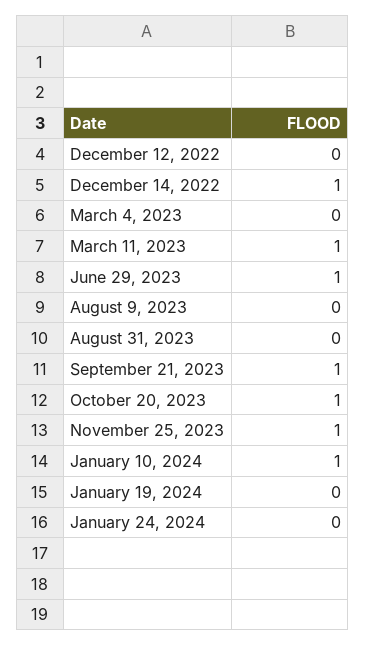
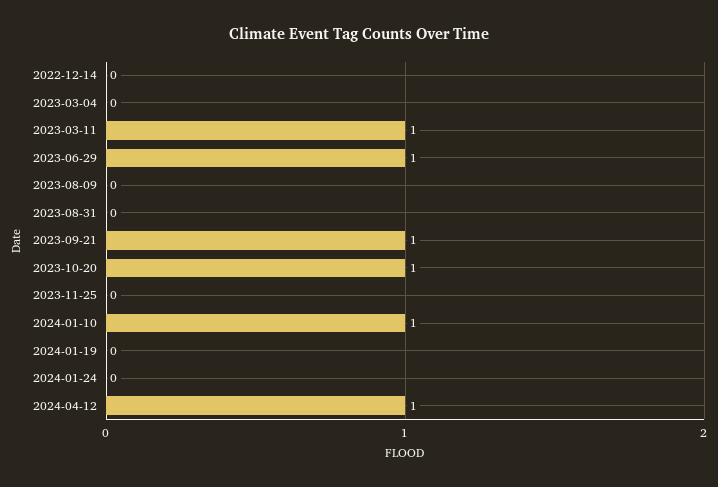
December 12, 2022: 0 -> none
December 14, 2022: 1 -> 0
November 25, 2023: 1 -> 0
2024-04-12: none -> 1

